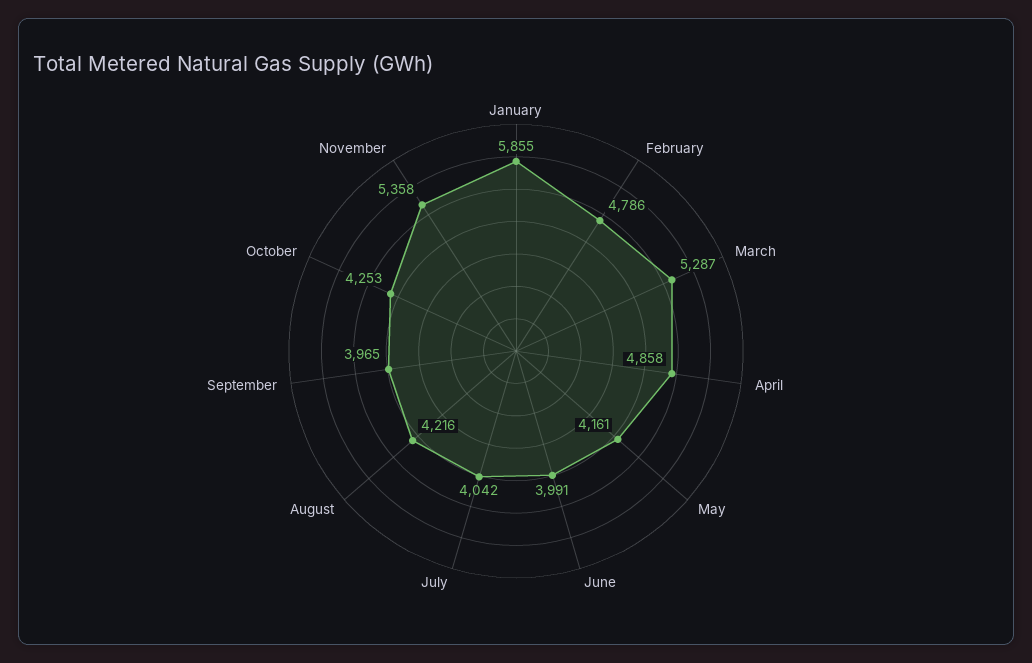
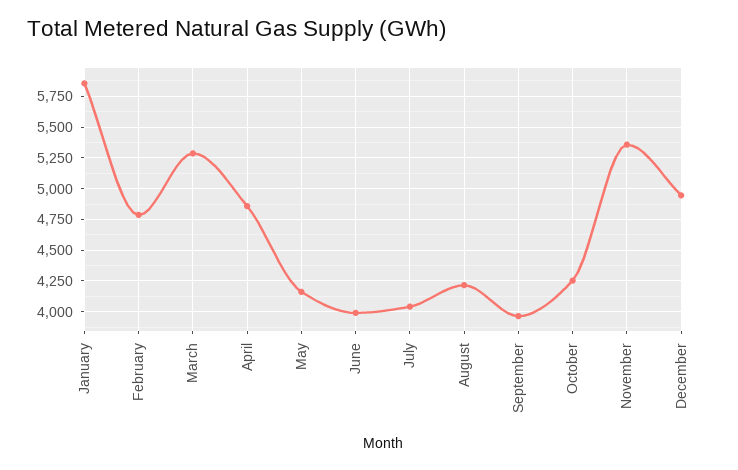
December: none -> 4950

